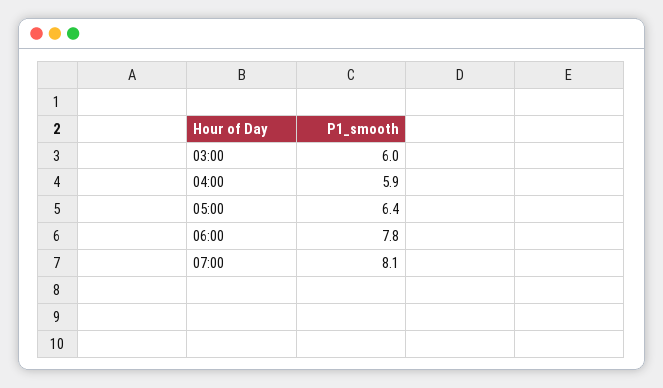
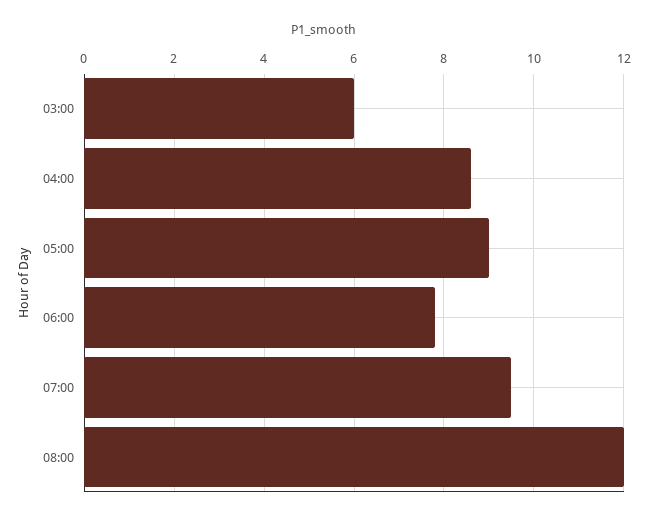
04:00: 5.9 -> 8.5
05:00: 6.4 -> 9
07:00: 8.1 -> 9.5
08:00: none -> 12

